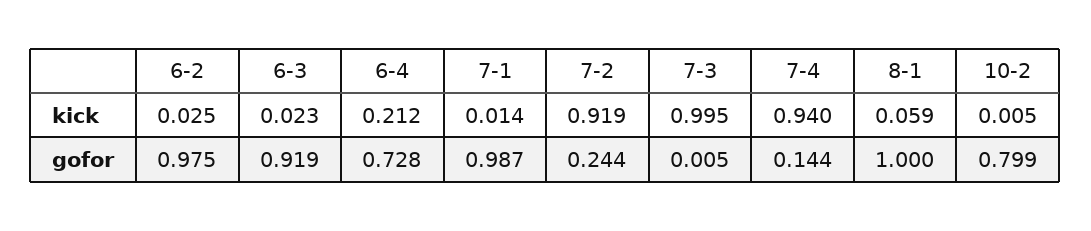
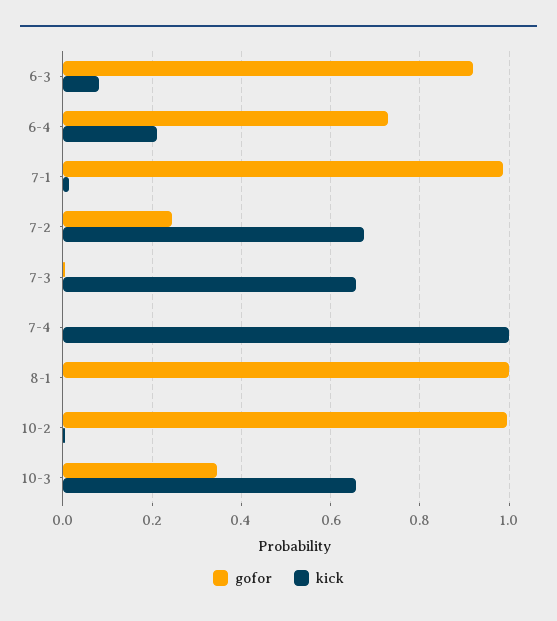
kick, 6-2: 0.025 -> none
kick, 6-3: 0.023 -> 0.08
kick, 7-2: 0.919 -> 0.68
kick, 7-3: 0.995 -> 0.66
kick, 7-4: 0.94 -> 1
kick, 8-1: 0.059 -> 0
gofor, 6-2: 0.975 -> none
gofor, 7-4: 0.144 -> 0
gofor, 10-2: 0.799 -> 1
gofor, 10-3: none -> 0.34
kick, 10-3: none -> 0.66

